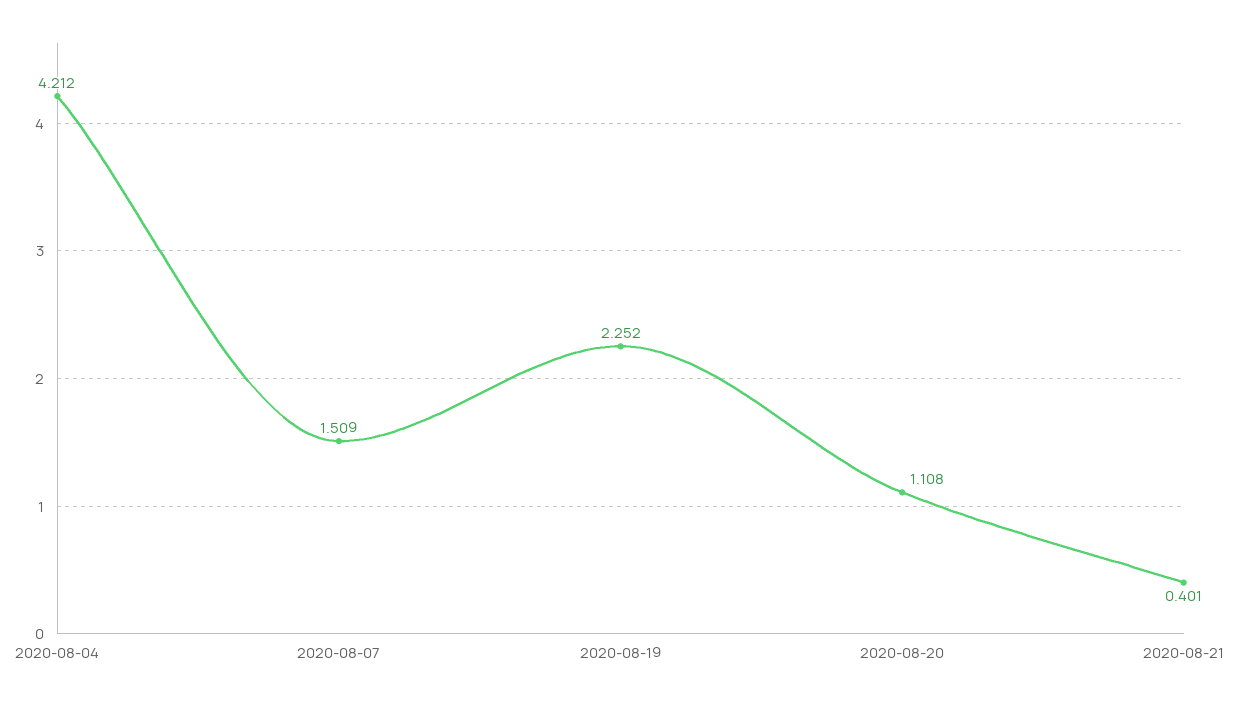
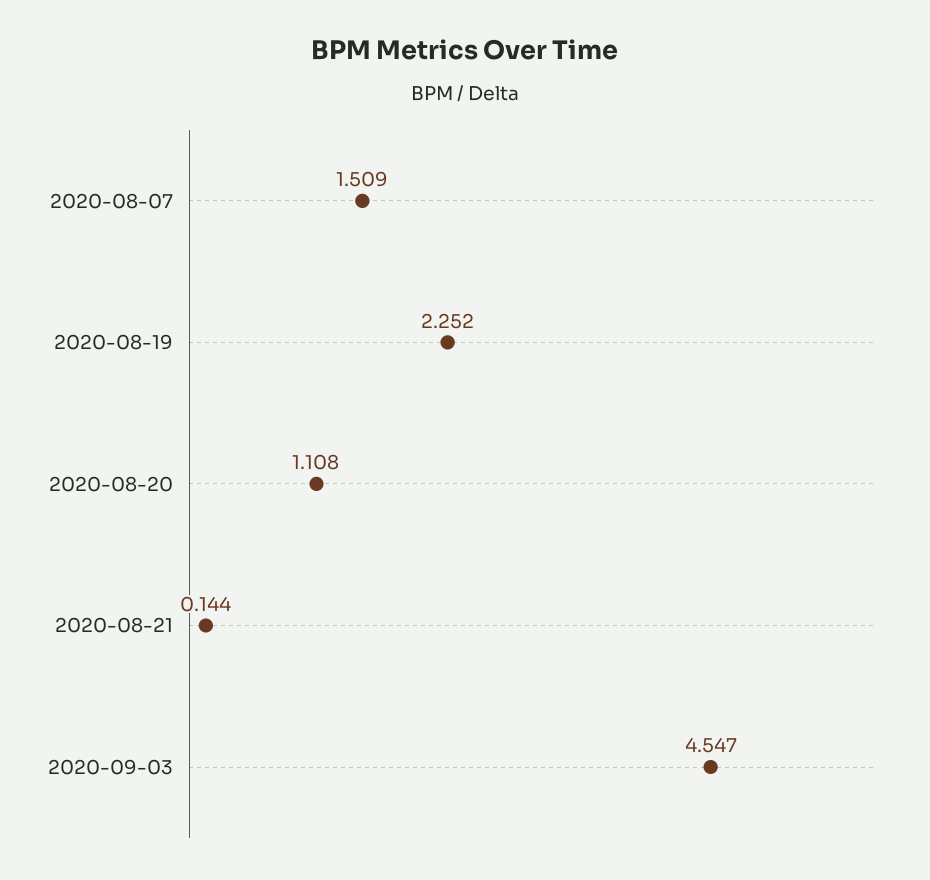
2020-08-04: 4.212 -> none
2020-08-21: 0.401 -> 0.144
2020-09-03: none -> 4.547

